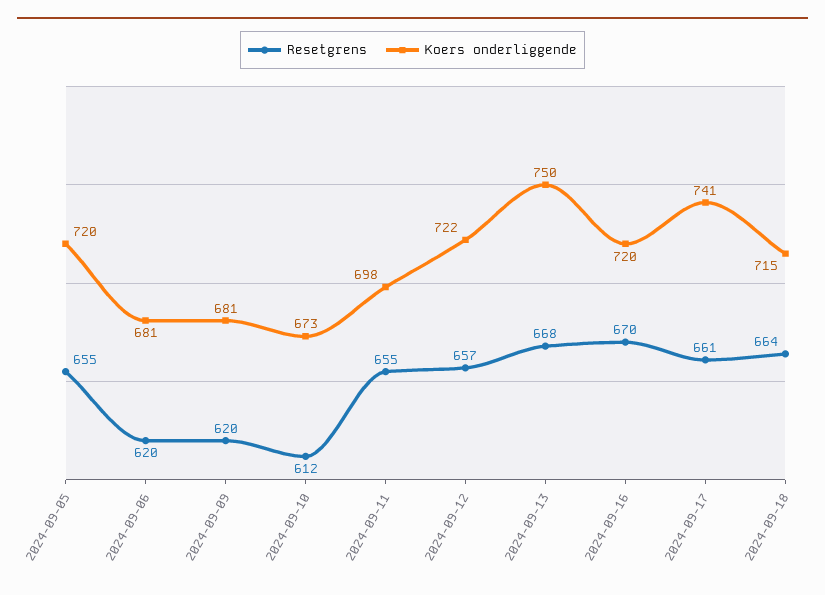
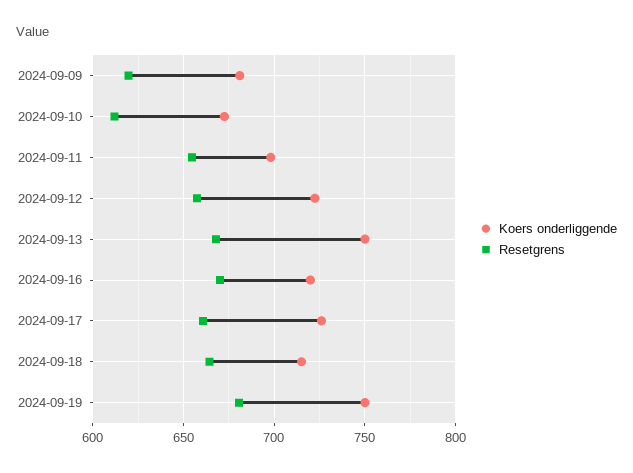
Resetgrens, 2024-09-05: 655 -> none
Koers onderliggende, 2024-09-05: 720 -> none
Resetgrens, 2024-09-06: 620 -> none
Koers onderliggende, 2024-09-06: 681 -> none
Koers onderliggende, 2024-09-17: 741 -> 725
Koers onderliggende, 2024-09-19: none -> 750
Resetgrens, 2024-09-19: none -> 680

